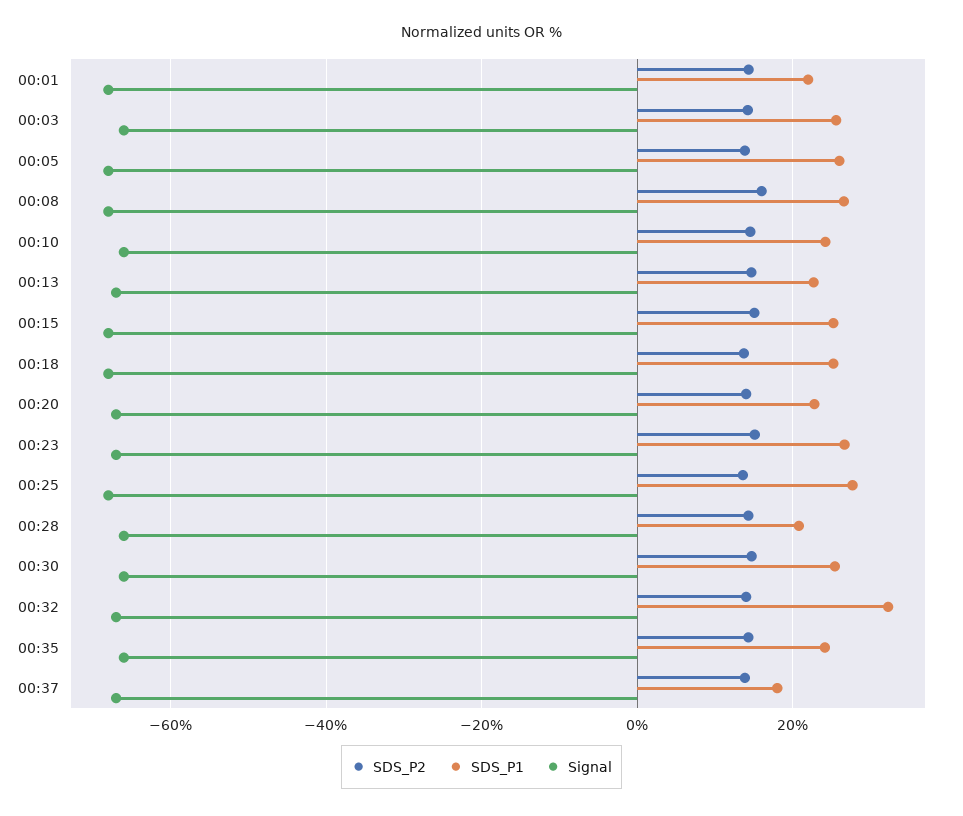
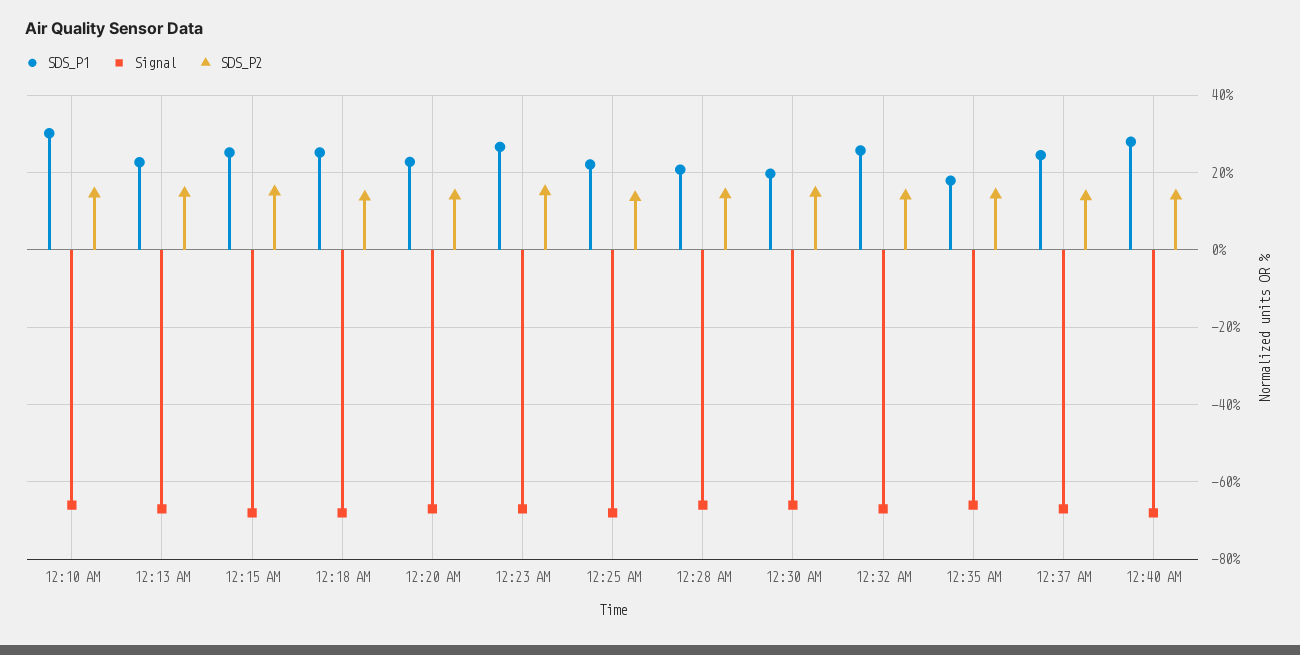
SDS_P2, 00:01: 14 -> none
SDS_P1, 00:01: 22 -> none
Signal, 00:01: -68 -> none
SDS_P2, 00:03: 14 -> none
SDS_P1, 00:03: 26 -> none
Signal, 00:03: -66 -> none
SDS_P2, 00:05: 14 -> none
SDS_P1, 00:05: 26 -> none
Signal, 00:05: -68 -> none
SDS_P2, 00:08: 16 -> none
SDS_P1, 00:08: 26 -> none
Signal, 00:08: -68 -> none
SDS_P1, 00:10: 24 -> 30
SDS_P1, 00:25: 28 -> 22
SDS_P1, 00:30: 26 -> 20
SDS_P1, 00:32: 32 -> 26
SDS_P1, 00:35: 24 -> 18
SDS_P1, 00:37: 18 -> 24
SDS_P1, 12:40 AM: none -> 28
Signal, 12:40 AM: none -> -68
SDS_P2, 12:40 AM: none -> 14

